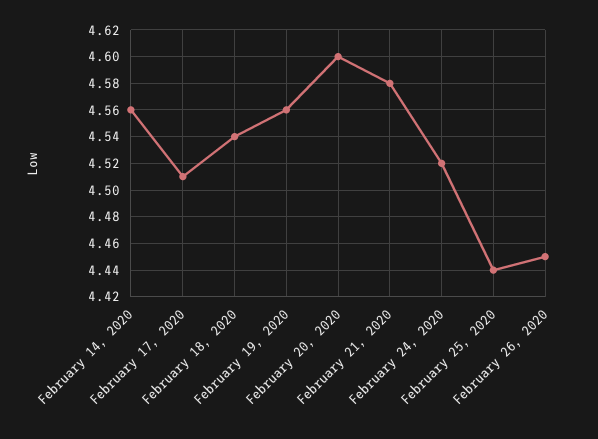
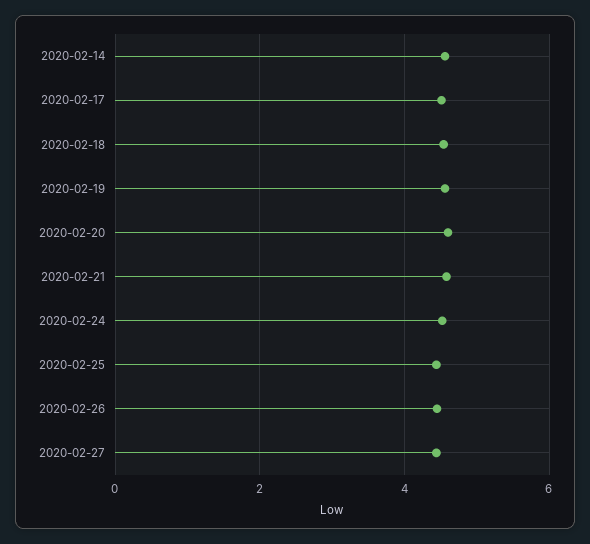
2020-02-27: none -> 4.4

